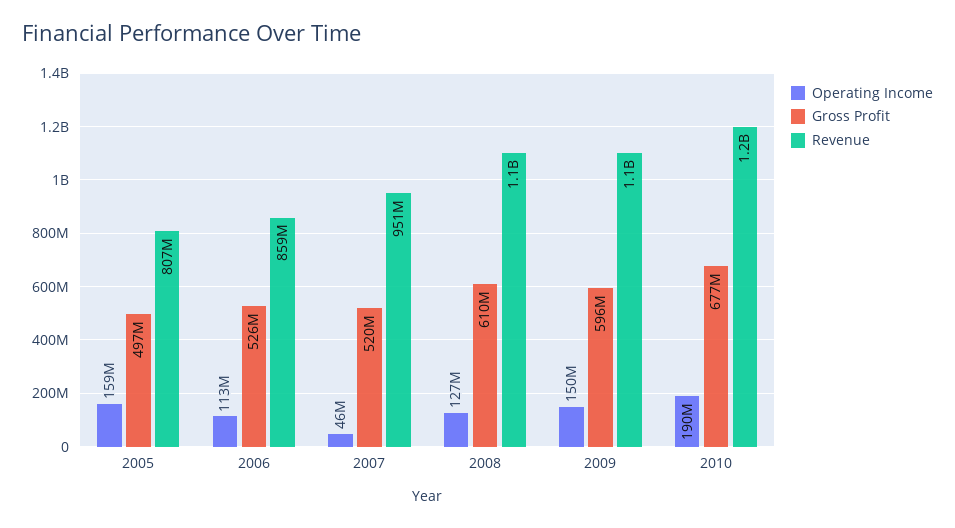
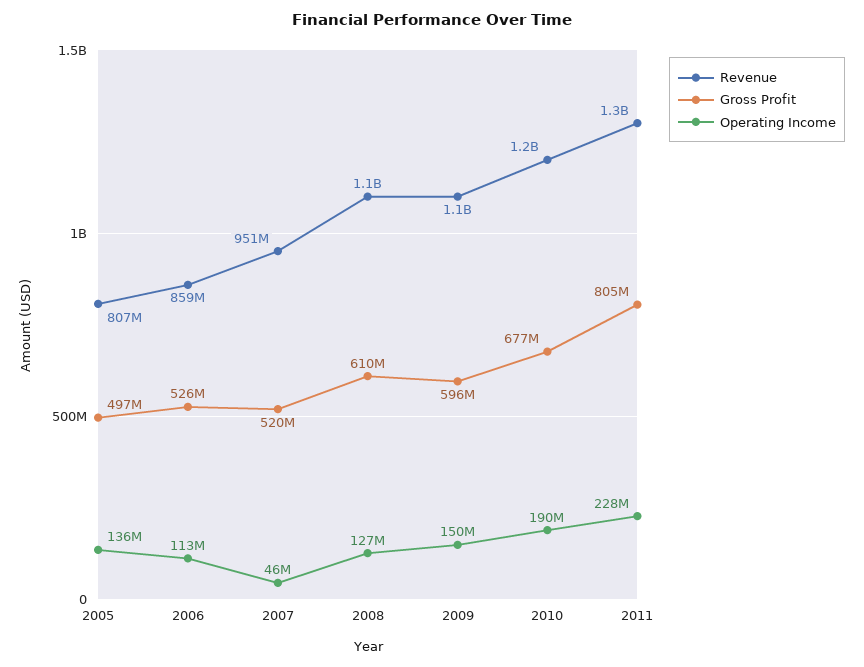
Operating Income, 2005: 159000000 -> 136000000
Revenue, 2011: none -> 1300000000
Gross Profit, 2011: none -> 805000000
Operating Income, 2011: none -> 228000000

